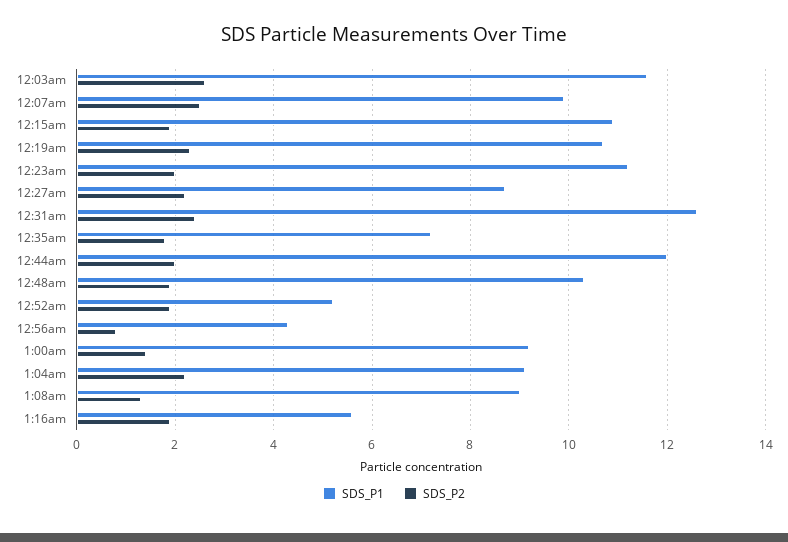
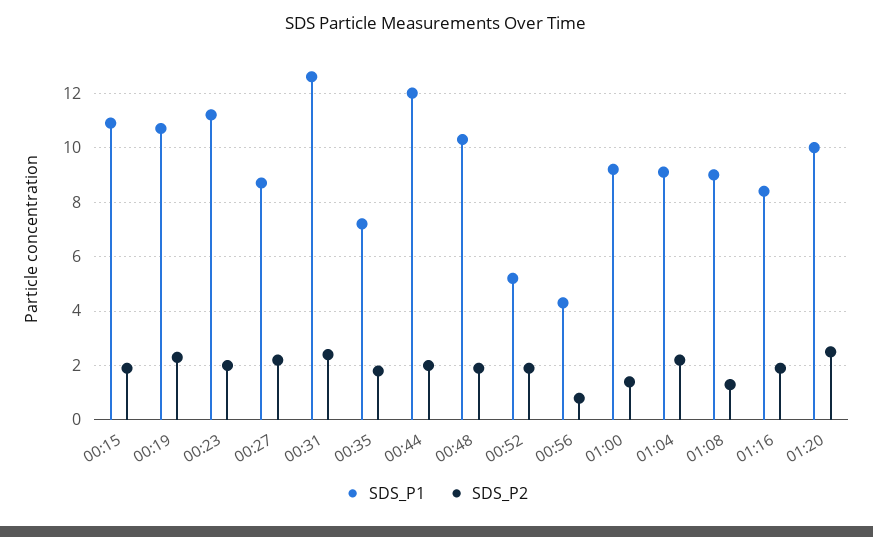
SDS_P1, 12:03am: 11.5 -> none
SDS_P2, 12:03am: 2.5 -> none
SDS_P1, 12:07am: 10 -> none
SDS_P2, 12:07am: 2.5 -> none
SDS_P1, 1:16am: 5.5 -> 8.5
SDS_P1, 01:20: none -> 10
SDS_P2, 01:20: none -> 2.5

